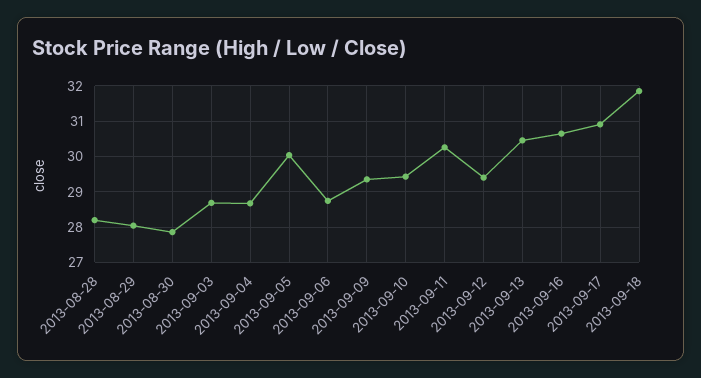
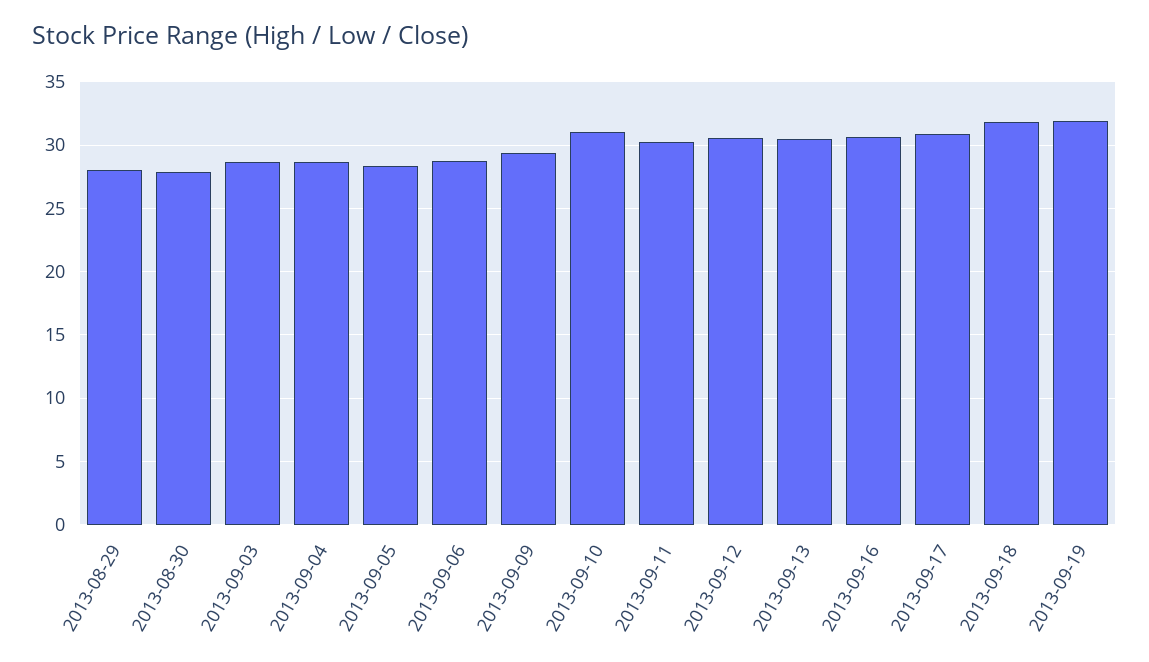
2013-08-28: 28.2 -> none
2013-09-05: 30 -> 28.5
2013-09-10: 29.4 -> 31
2013-09-12: 29.4 -> 30.5
2013-09-19: none -> 32

